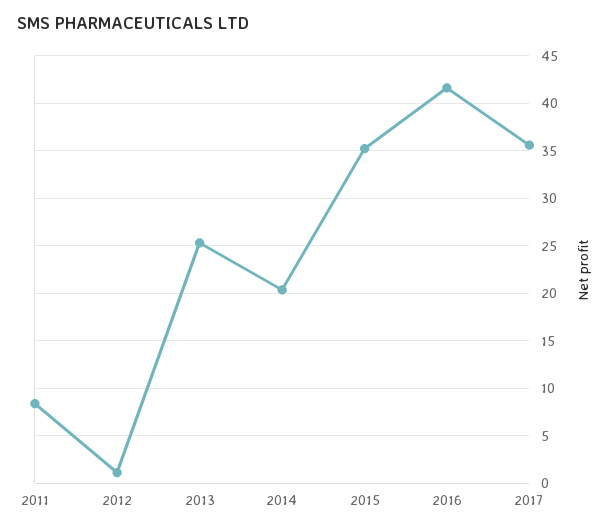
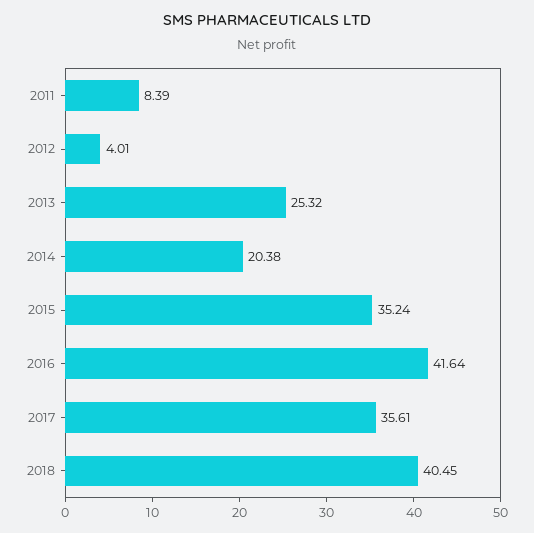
2012: 1 -> 4.01
2018: none -> 40.45

